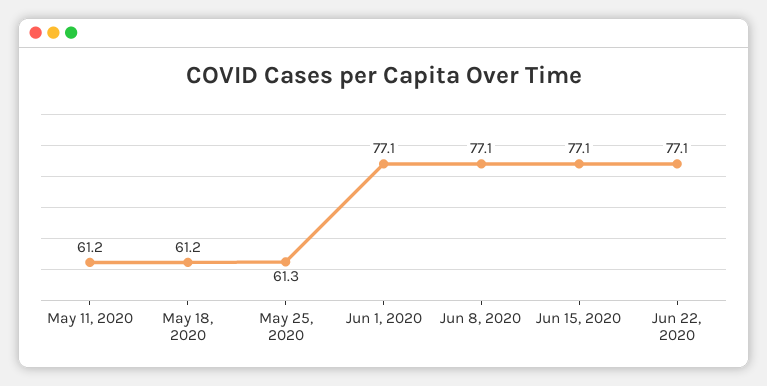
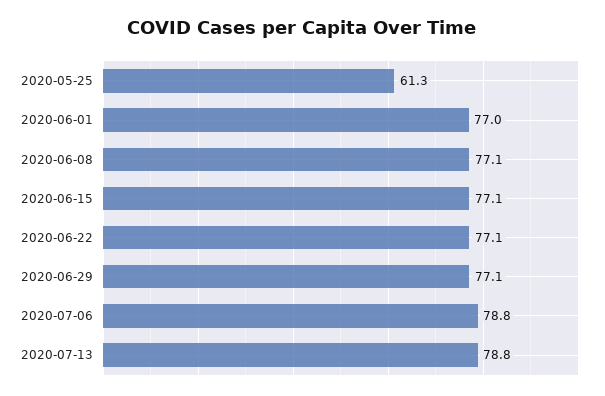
May 11, 2020: 61.2 -> none
May 18, 2020: 61.2 -> none
Jun 1, 2020: 77.1 -> 77
2020-06-29: none -> 77.1
2020-07-06: none -> 78.8
2020-07-13: none -> 78.8

